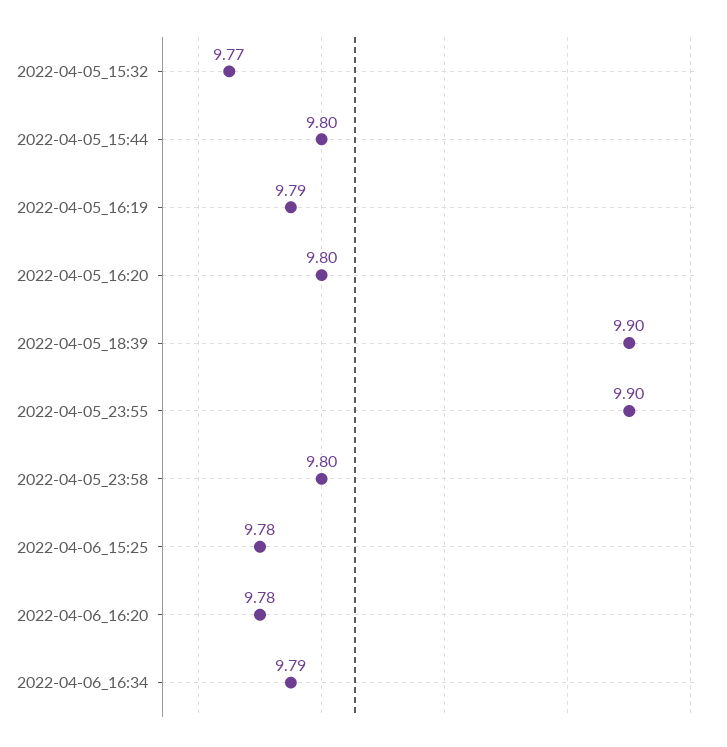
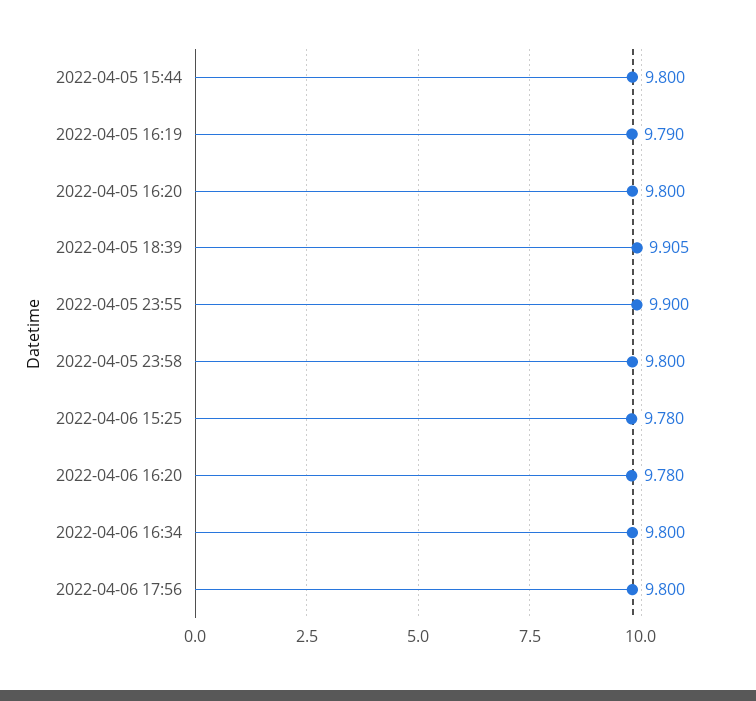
2022-04-05_15:32: 9.77 -> none
2022-04-05_18:39: 9.9 -> 9.905
2022-04-06_16:34: 9.79 -> 9.8
2022-04-06 17:56: none -> 9.8

